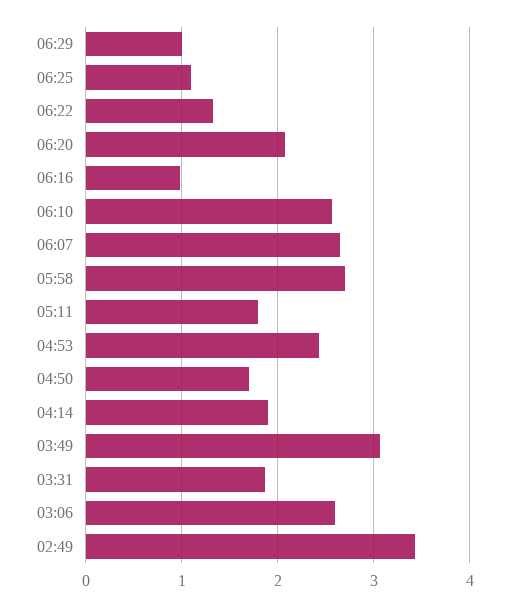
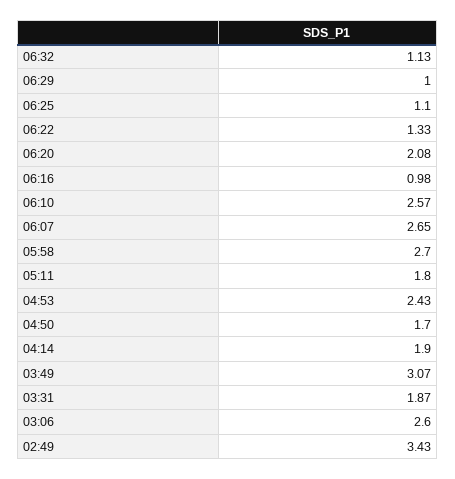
06:32: none -> 1.13

